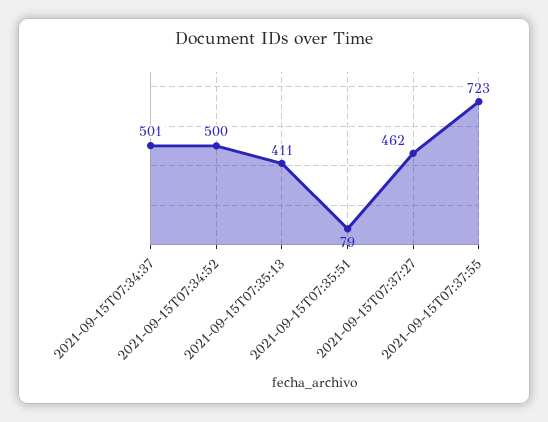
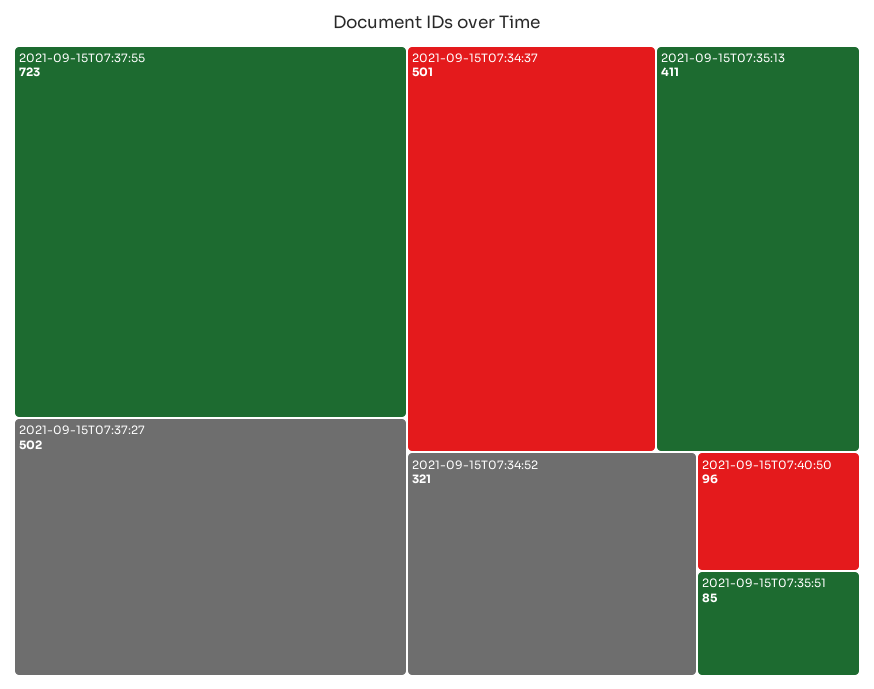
2021-09-15T07:34:52: 500 -> 321
2021-09-15T07:35:51: 79 -> 85
2021-09-15T07:37:27: 462 -> 502
2021-09-15T07:40:50: none -> 96

